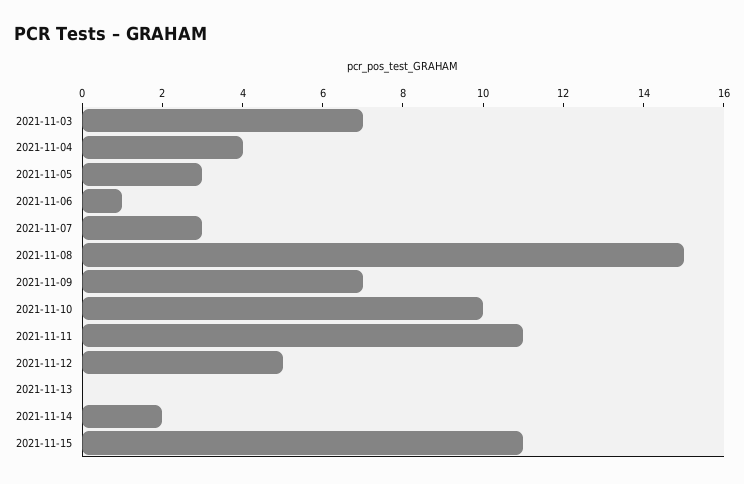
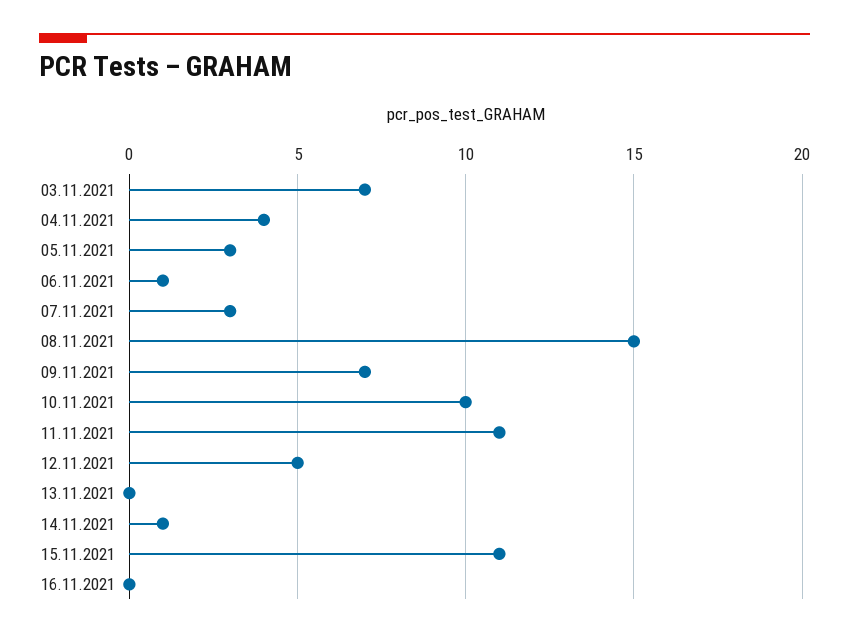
2021-11-14: 2 -> 1
16.11.2021: none -> 0

